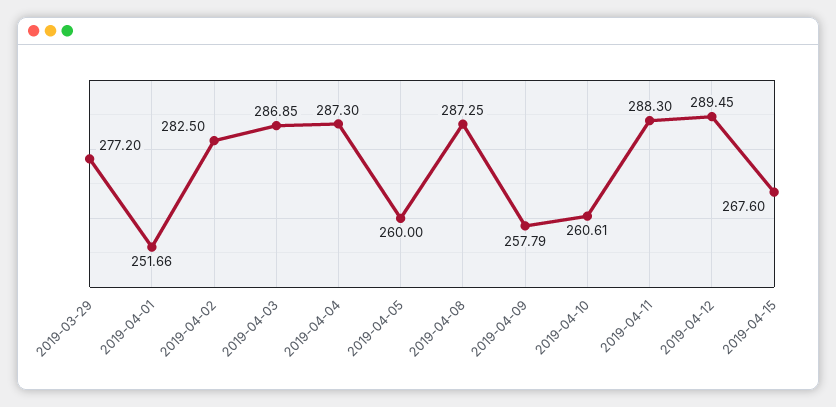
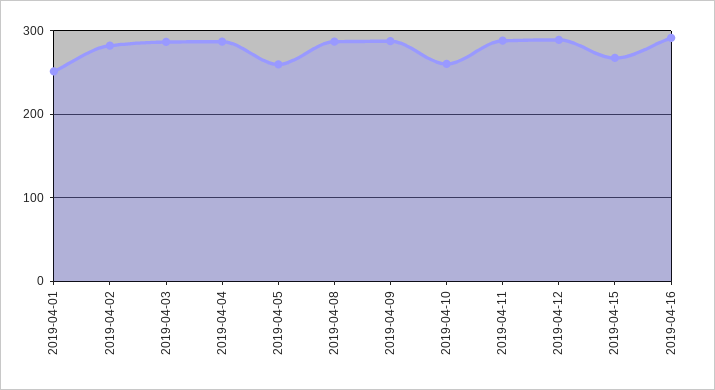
2019-03-29: 277.2 -> none
2019-04-09: 257.79 -> 290
2019-04-16: none -> 290

